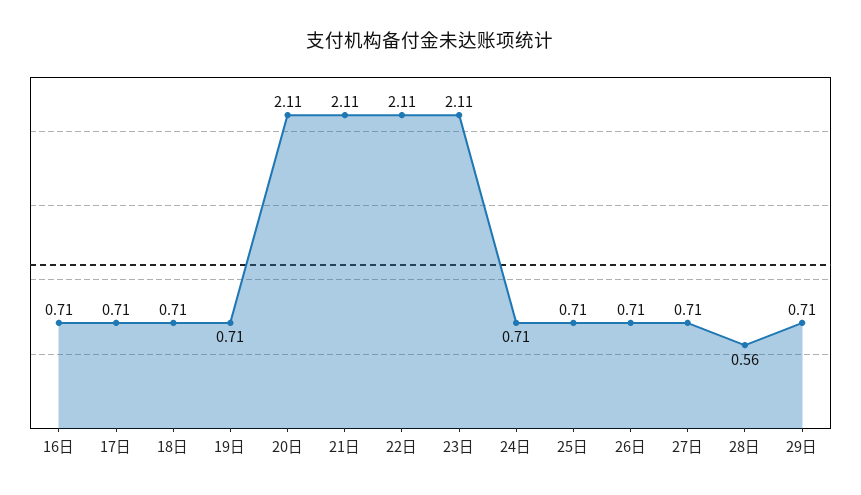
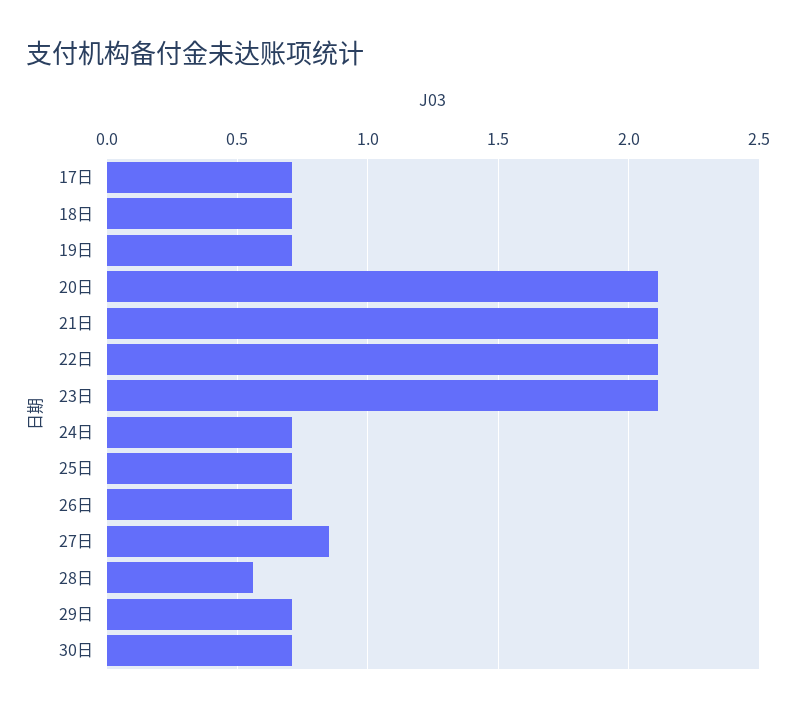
16日: 0.71 -> none
27日: 0.71 -> 0.85
30日: none -> 0.7

